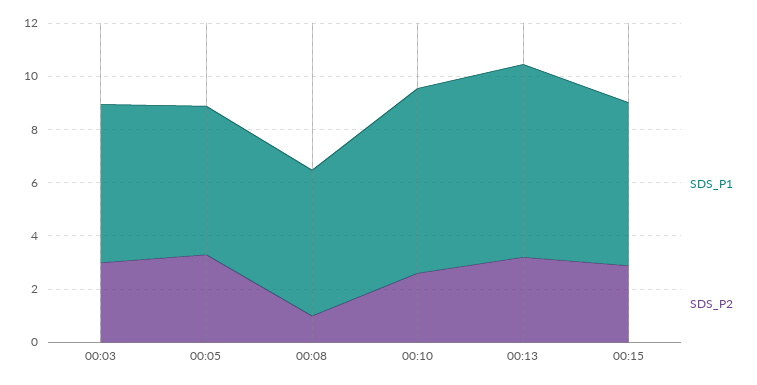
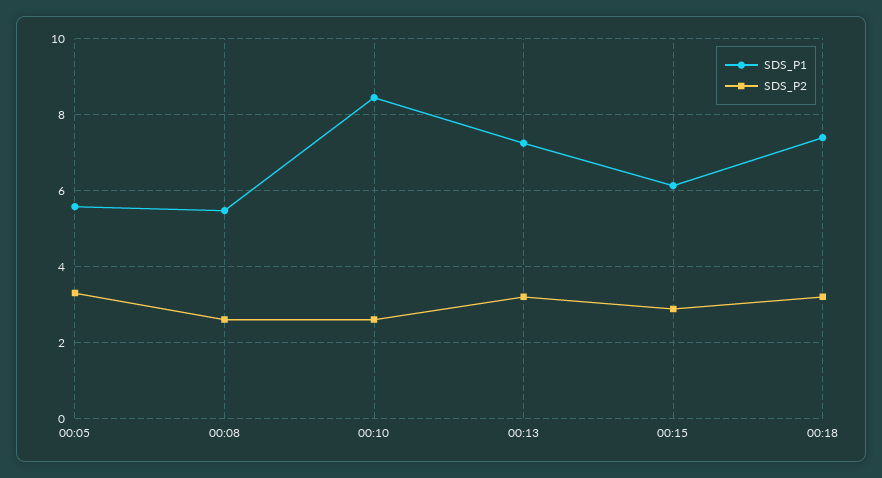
SDS_P1, 00:03: 6 -> none
SDS_P2, 00:03: 3 -> none
SDS_P2, 00:08: 1 -> 2.6
SDS_P1, 00:10: 7 -> 8.4
SDS_P1, 00:18: none -> 7.4
SDS_P2, 00:18: none -> 3.2

